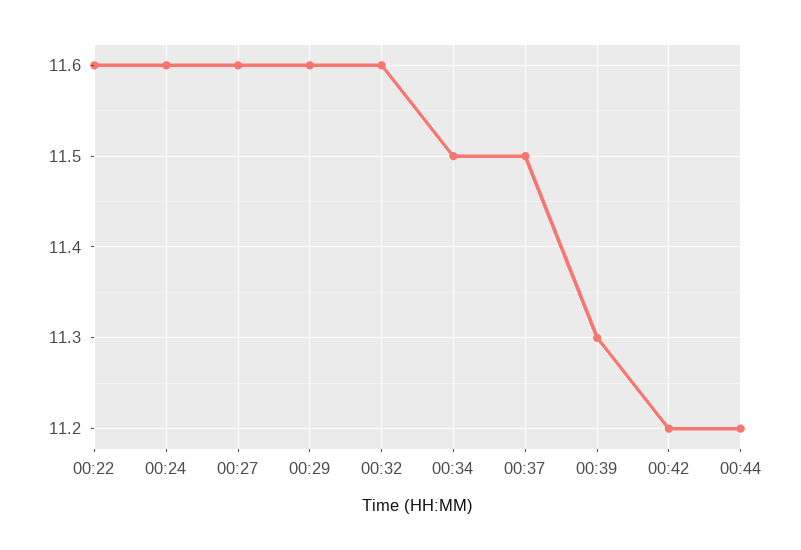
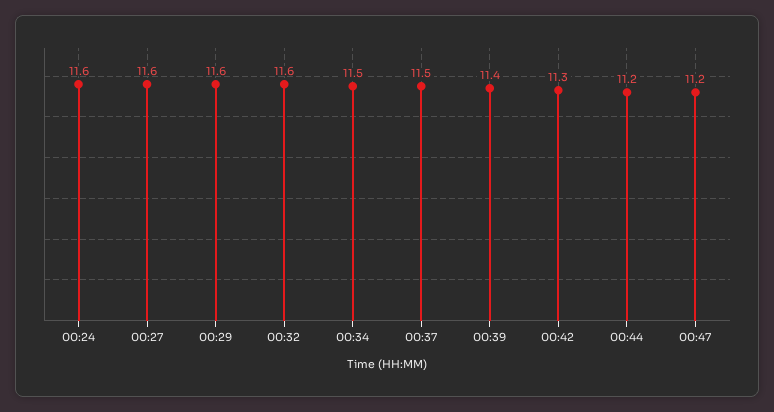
00:22: 11.6 -> none
00:39: 11.3 -> 11.4
00:42: 11.2 -> 11.3
00:47: none -> 11.2

